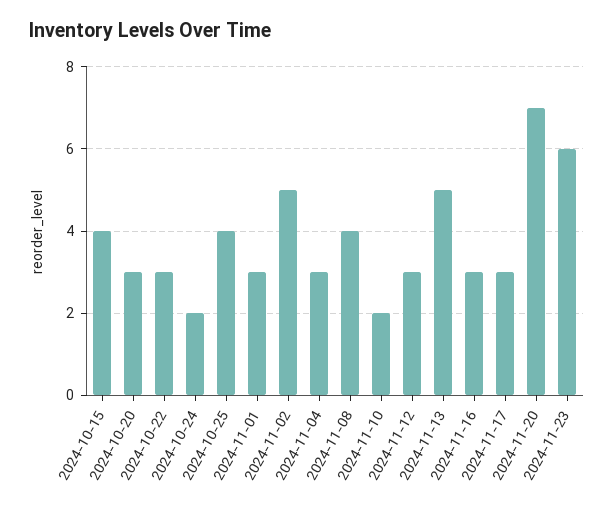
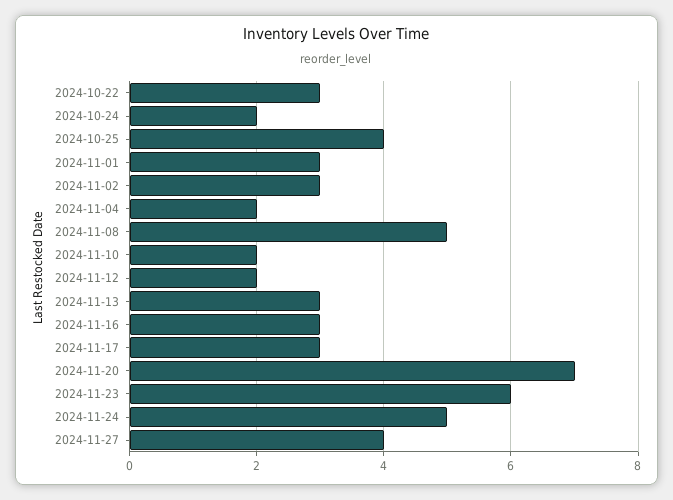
2024-10-15: 4 -> none
2024-10-20: 3 -> none
2024-11-02: 5 -> 3
2024-11-04: 3 -> 2
2024-11-08: 4 -> 5
2024-11-12: 3 -> 2
2024-11-13: 5 -> 3
2024-11-24: none -> 5
2024-11-27: none -> 4

